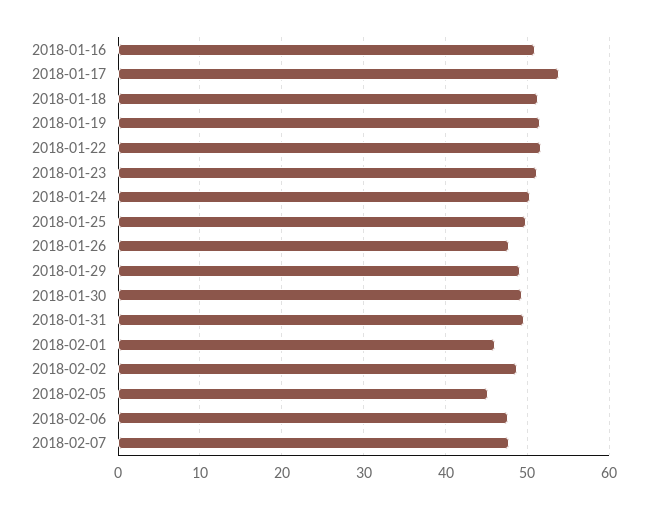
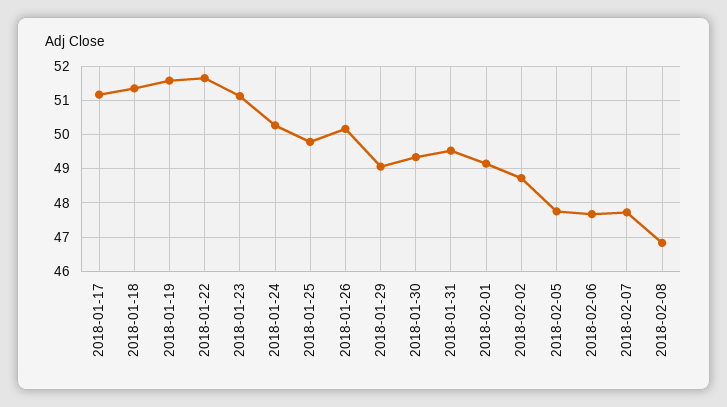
2018-01-16: 51 -> none
2018-01-17: 54 -> 51.2
2018-01-26: 48 -> 50.2
2018-02-01: 46 -> 49.2
2018-02-05: 45 -> 47.8
2018-02-08: none -> 46.8

